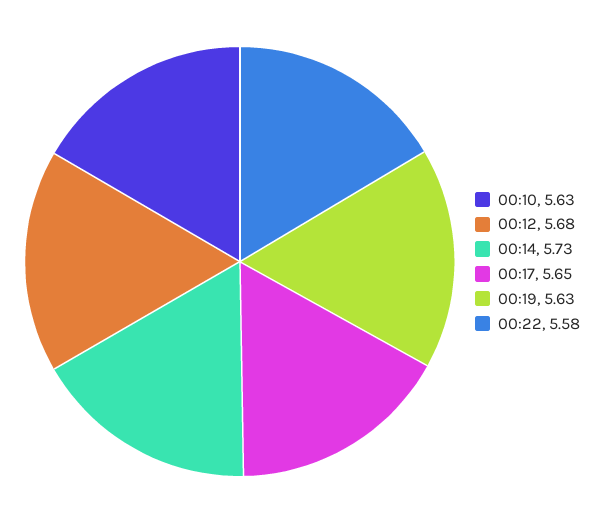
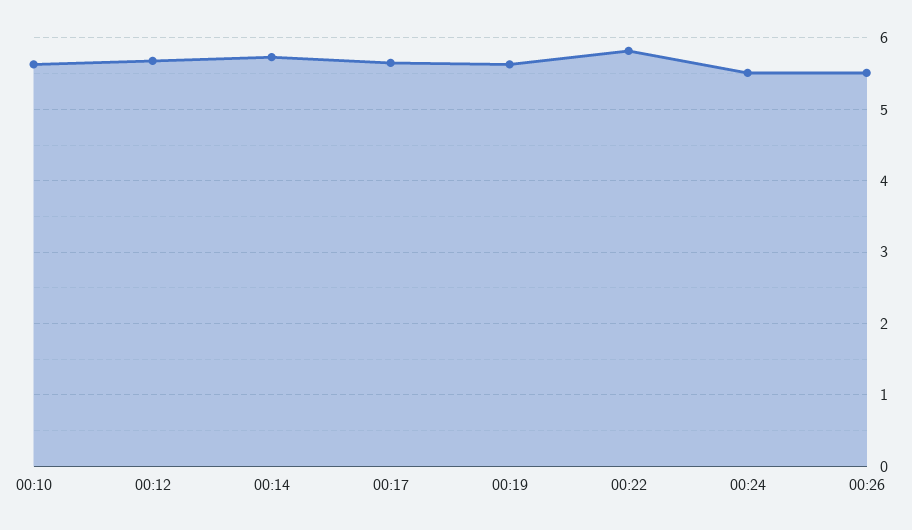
00:22: 5.58 -> 5.8
00:24: none -> 5.5
00:26: none -> 5.5

